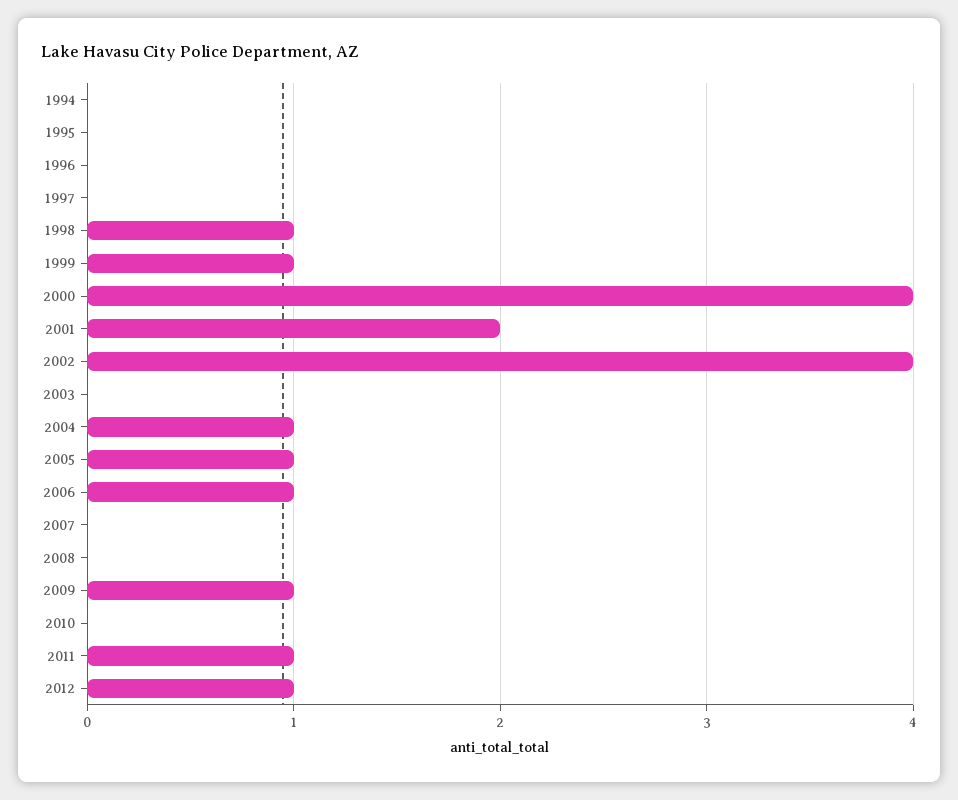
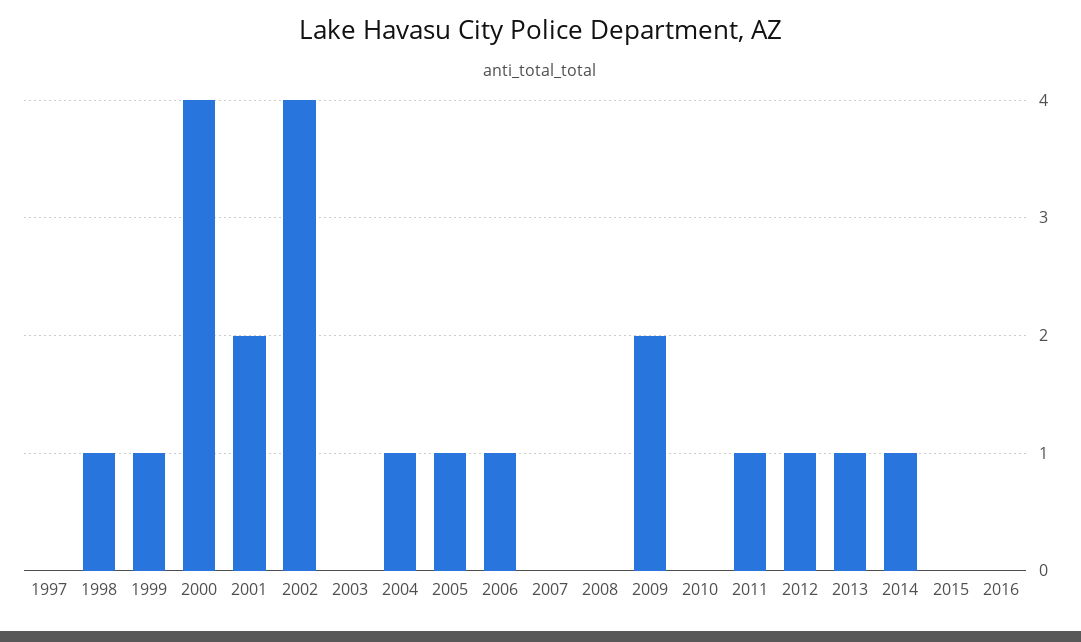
1994: 0 -> none
1995: 0 -> none
1996: 0 -> none
2009: 1 -> 2
2013: none -> 1
2014: none -> 1
2015: none -> 0
2016: none -> 0

